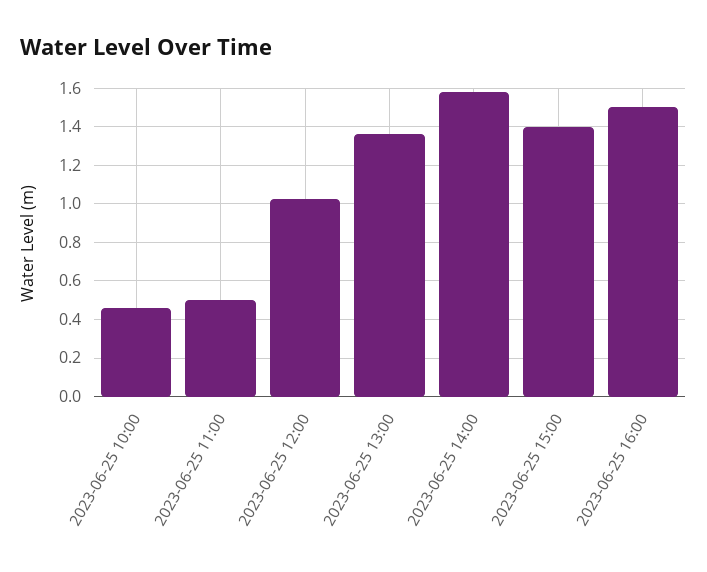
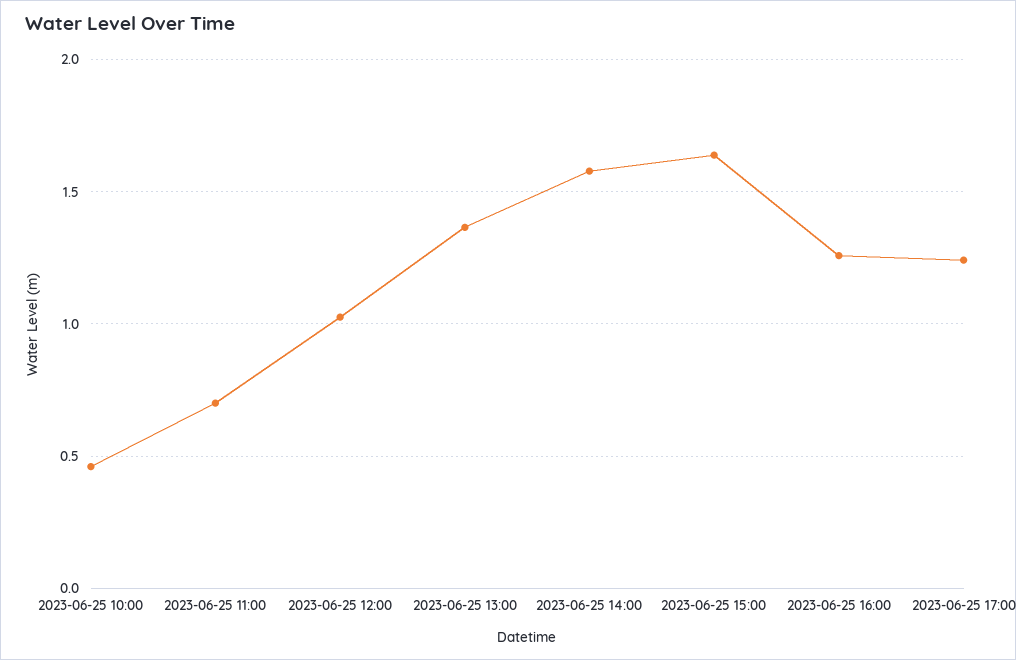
2023-06-25 11:00: 0.5 -> 0.7
2023-06-25 15:00: 1.4 -> 1.65
2023-06-25 16:00: 1.5 -> 1.25
2023-06-25 17:00: none -> 1.25

